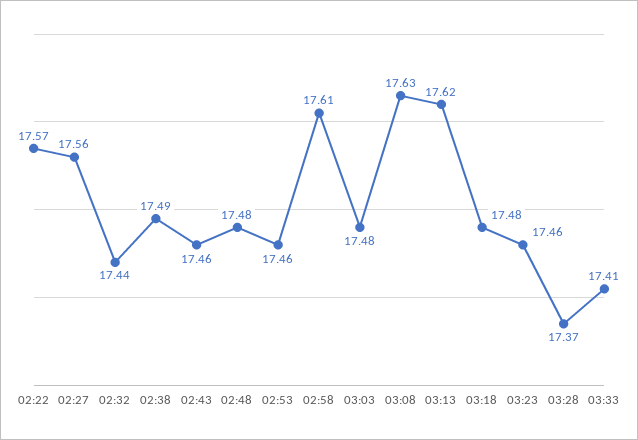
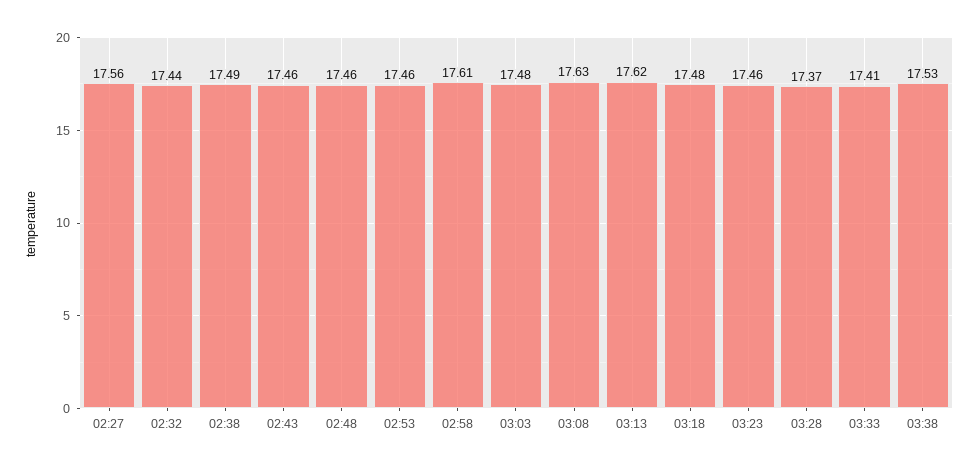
02:22: 17.57 -> none
02:48: 17.48 -> 17.46
03:38: none -> 17.53

